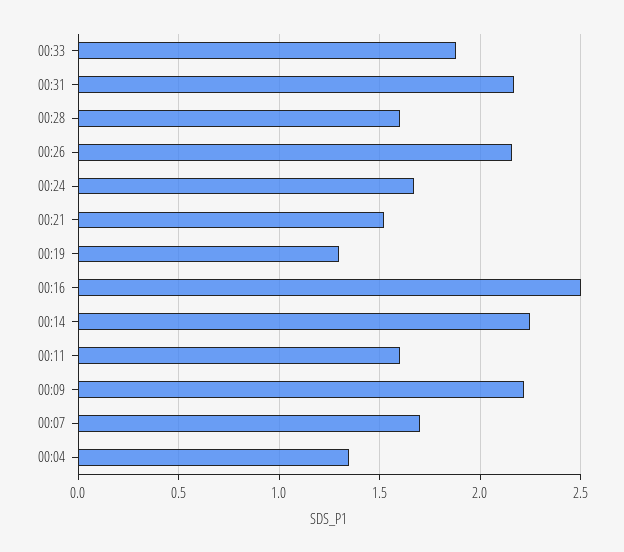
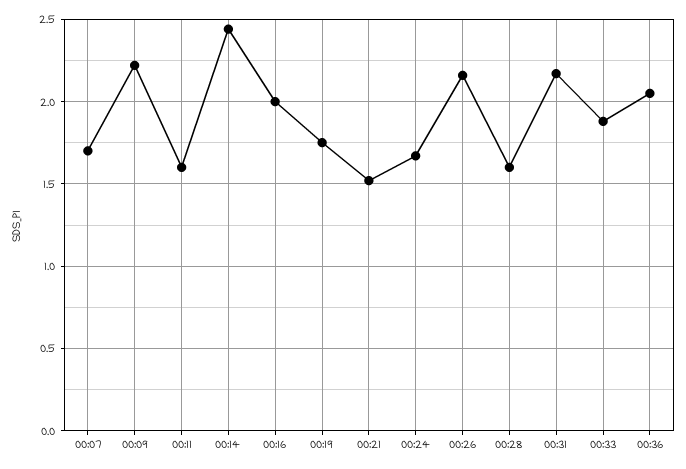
00:19: 1.3 -> 1.75
00:16: 2.5 -> 2
00:14: 2.25 -> 2.45
00:04: 1.35 -> none
00:36: none -> 2.05

